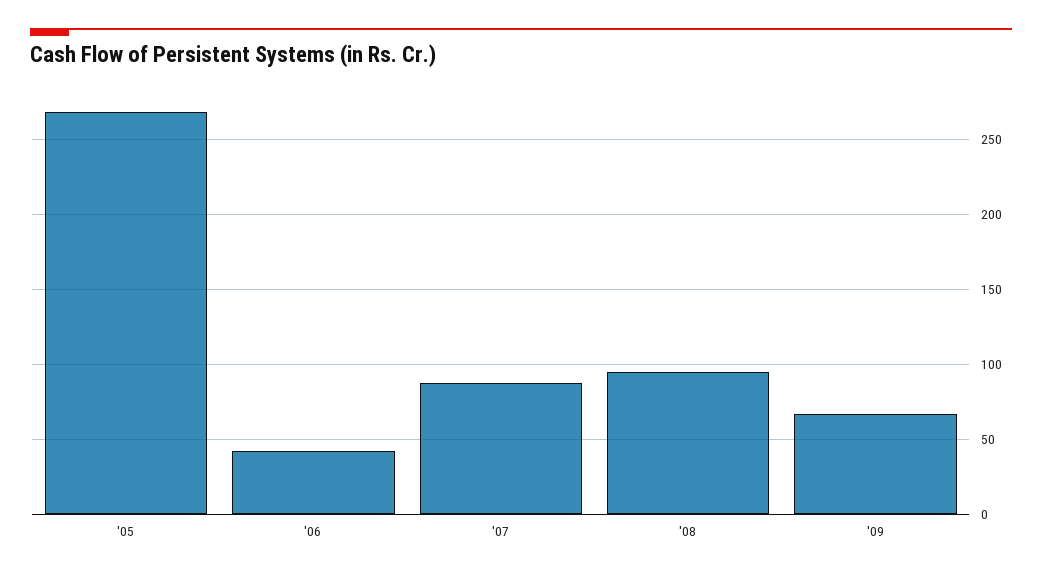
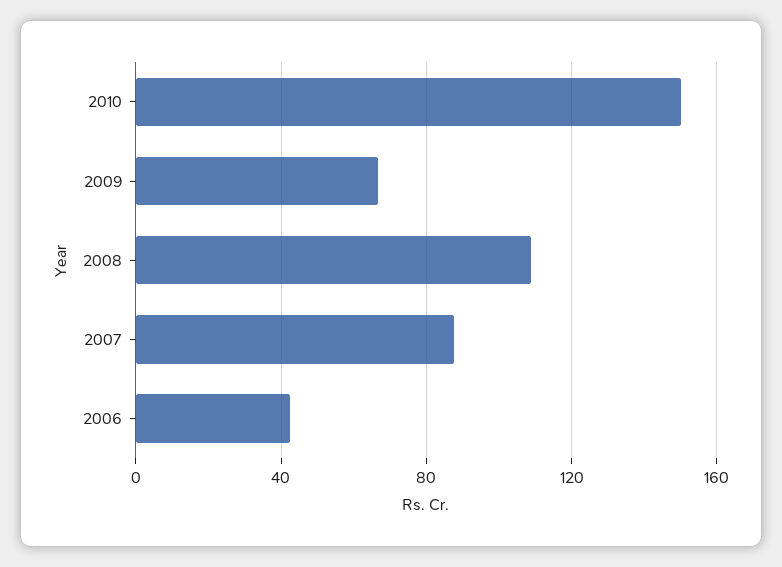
'05: 270 -> none
'08: 95 -> 110
2010: none -> 150

